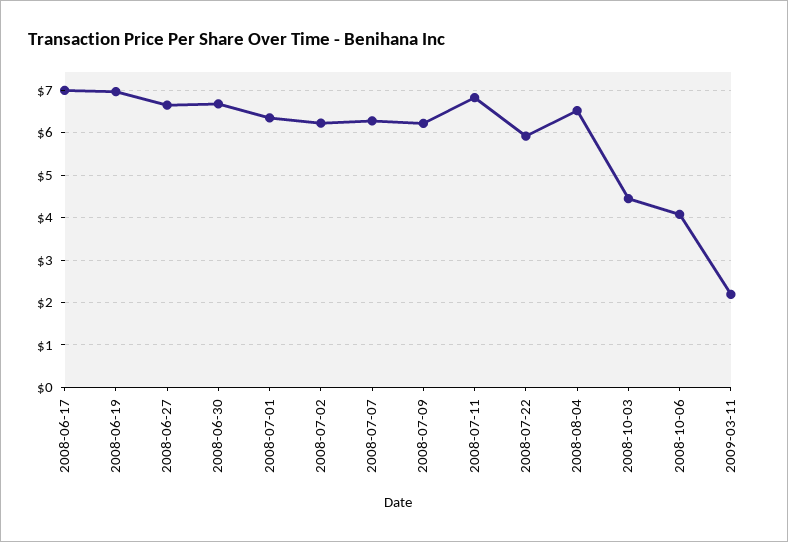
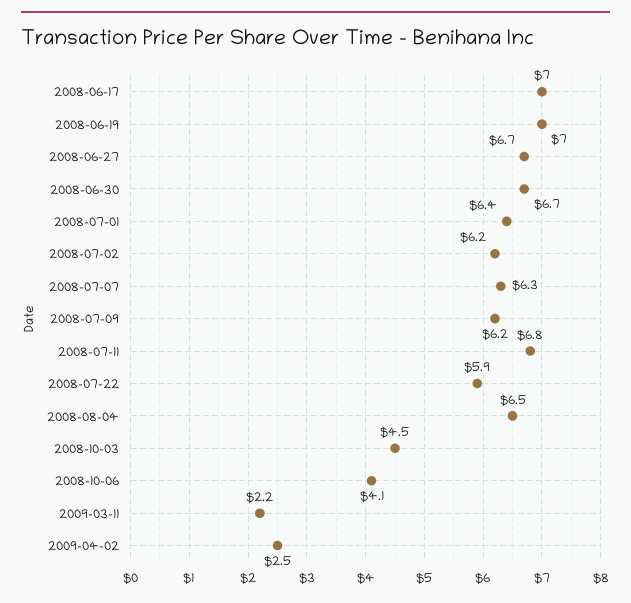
2009-04-02: none -> 2.5

